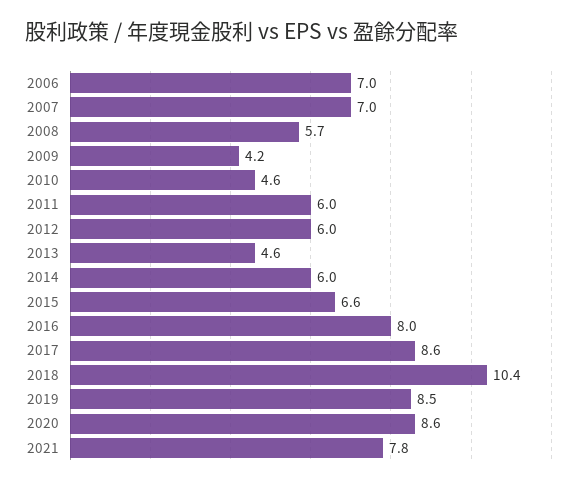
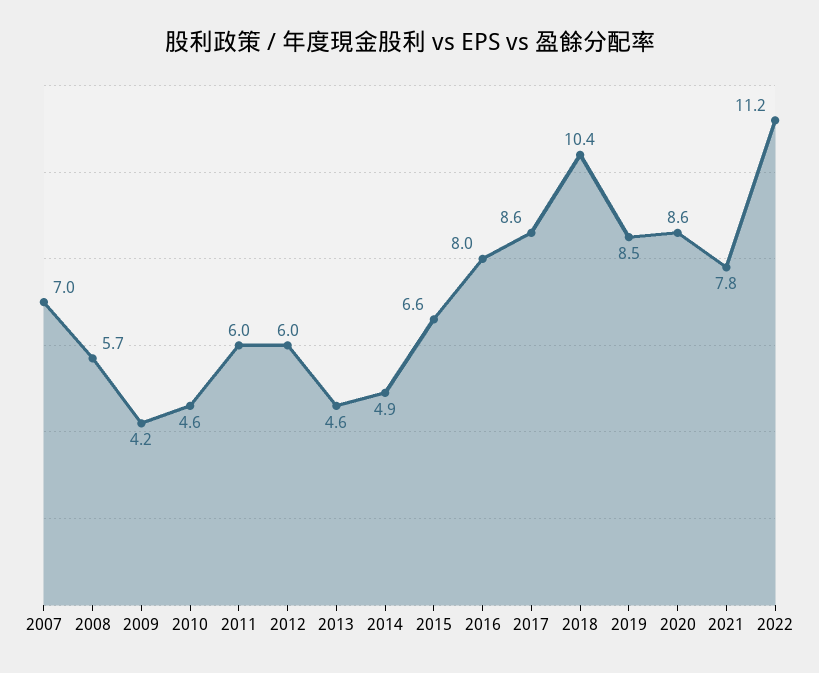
2006: 7 -> none
2014: 6 -> 4.9
2022: none -> 11.2

